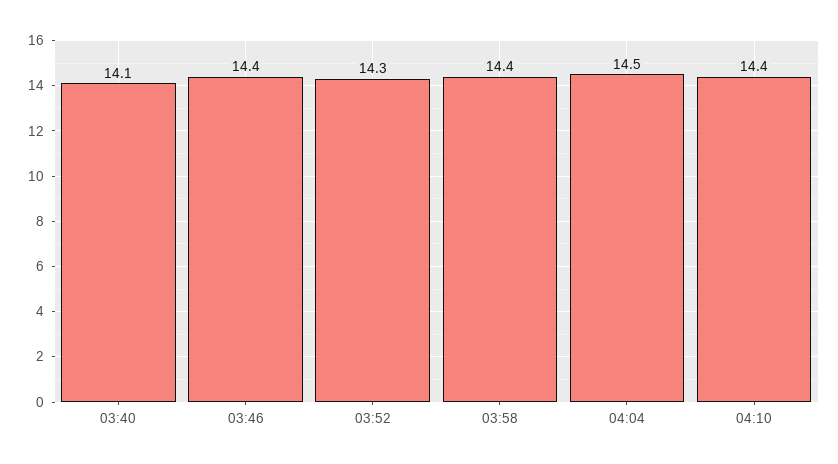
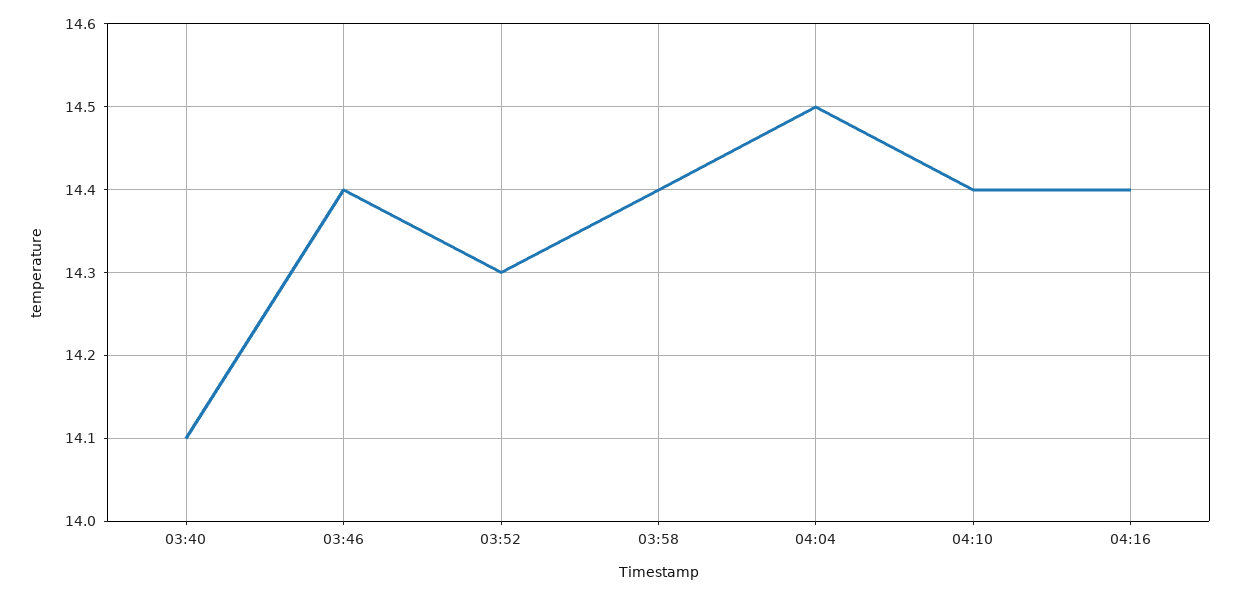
04:16: none -> 14.4

